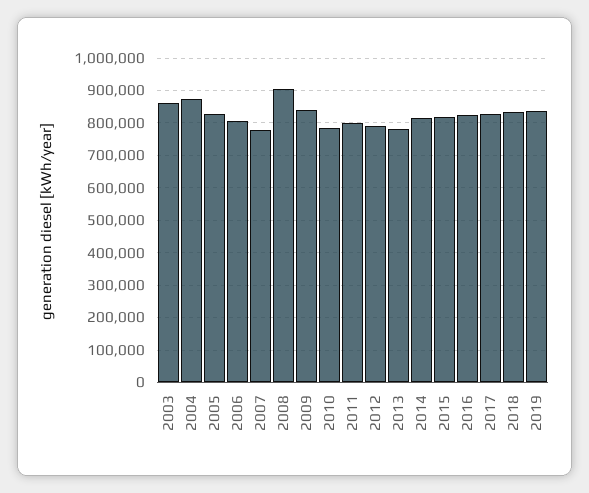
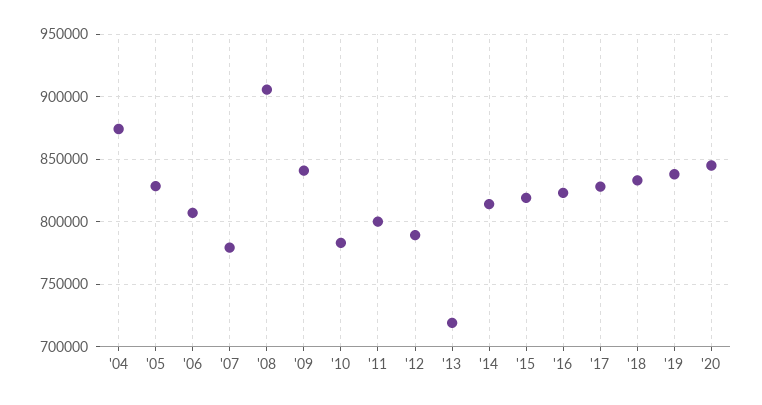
2003: 860000 -> none
2013: 780000 -> 720000
'20: none -> 845000

